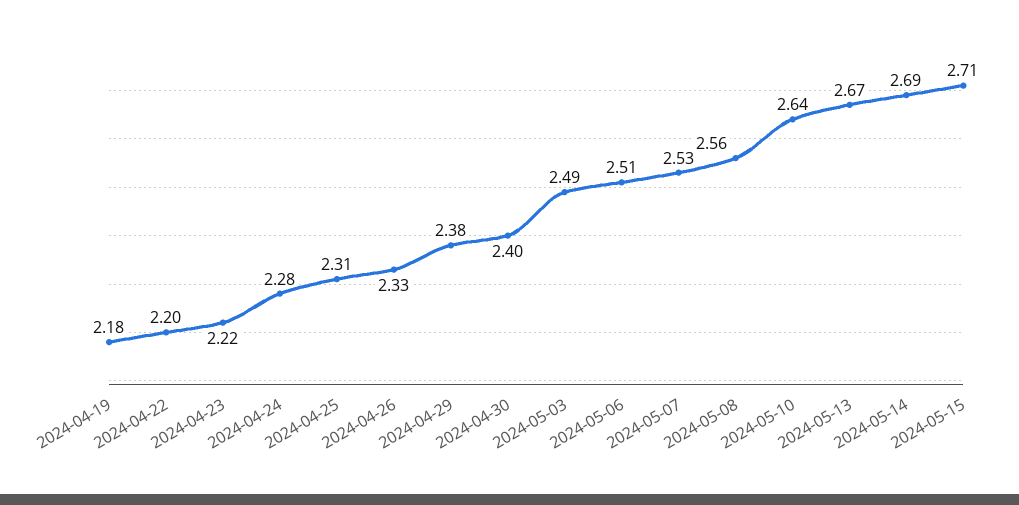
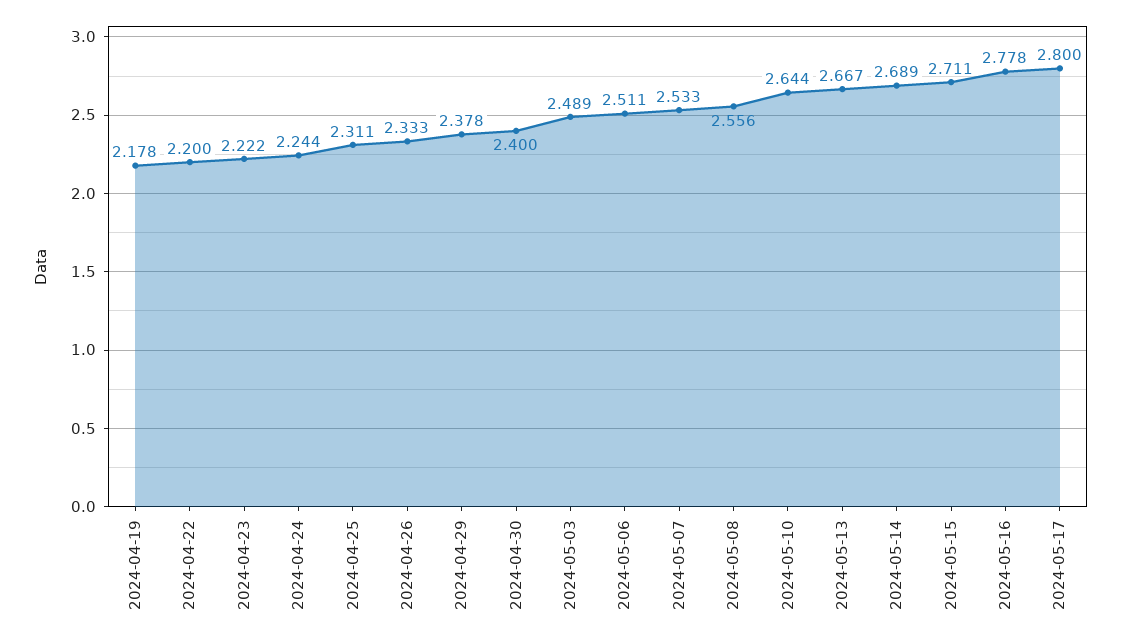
2024-04-24: 2.28 -> 2.244
2024-05-16: none -> 2.778
2024-05-17: none -> 2.8

